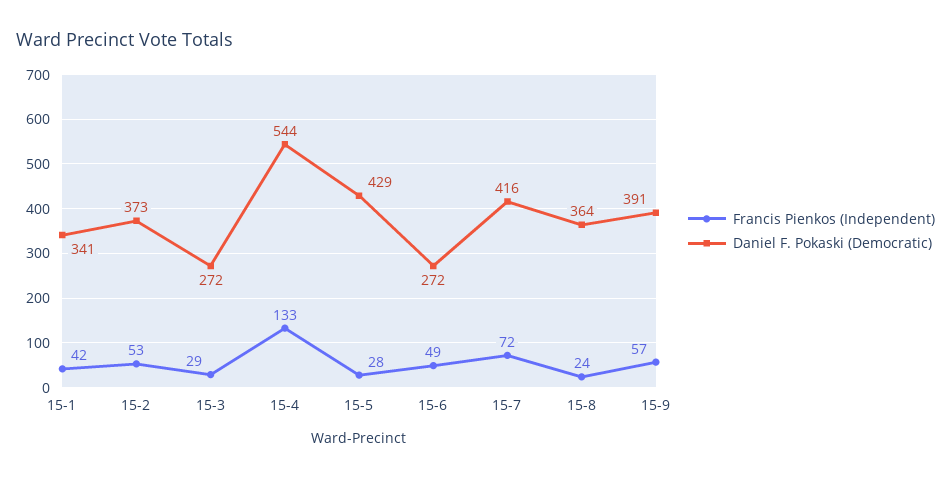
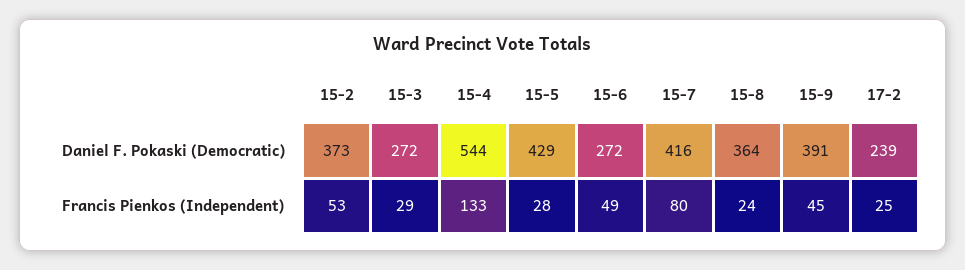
Francis Pienkos (Independent), 15-1: 42 -> none
Daniel F. Pokaski (Democratic), 15-1: 341 -> none
Francis Pienkos (Independent), 15-7: 72 -> 80
Francis Pienkos (Independent), 15-9: 57 -> 45
Daniel F. Pokaski (Democratic), 17-2: none -> 239
Francis Pienkos (Independent), 17-2: none -> 25

